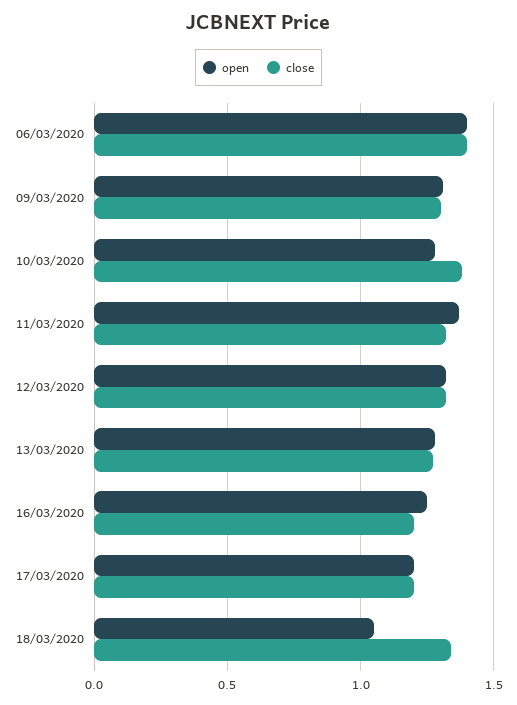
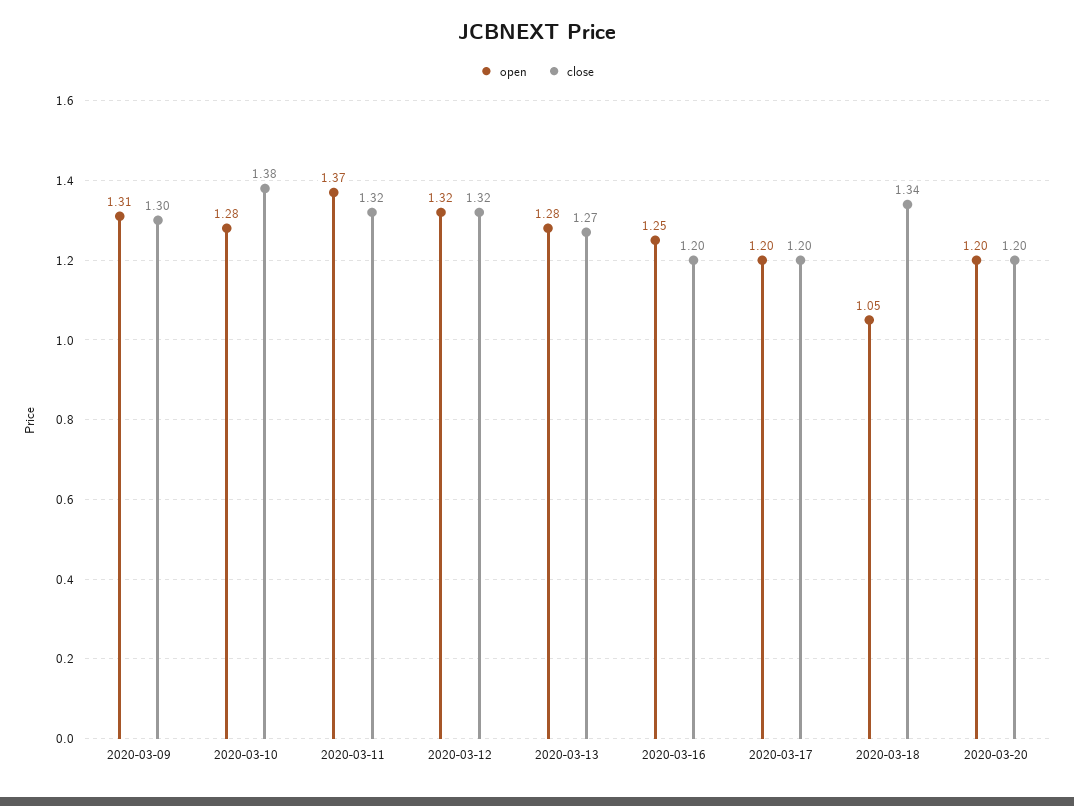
open, 06/03/2020: 1.4 -> none
close, 06/03/2020: 1.4 -> none
open, 2020-03-20: none -> 1.2
close, 2020-03-20: none -> 1.2

